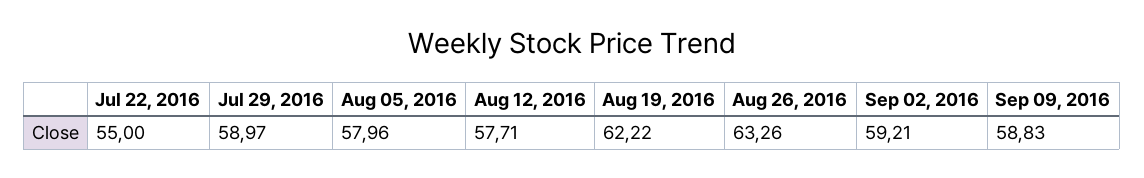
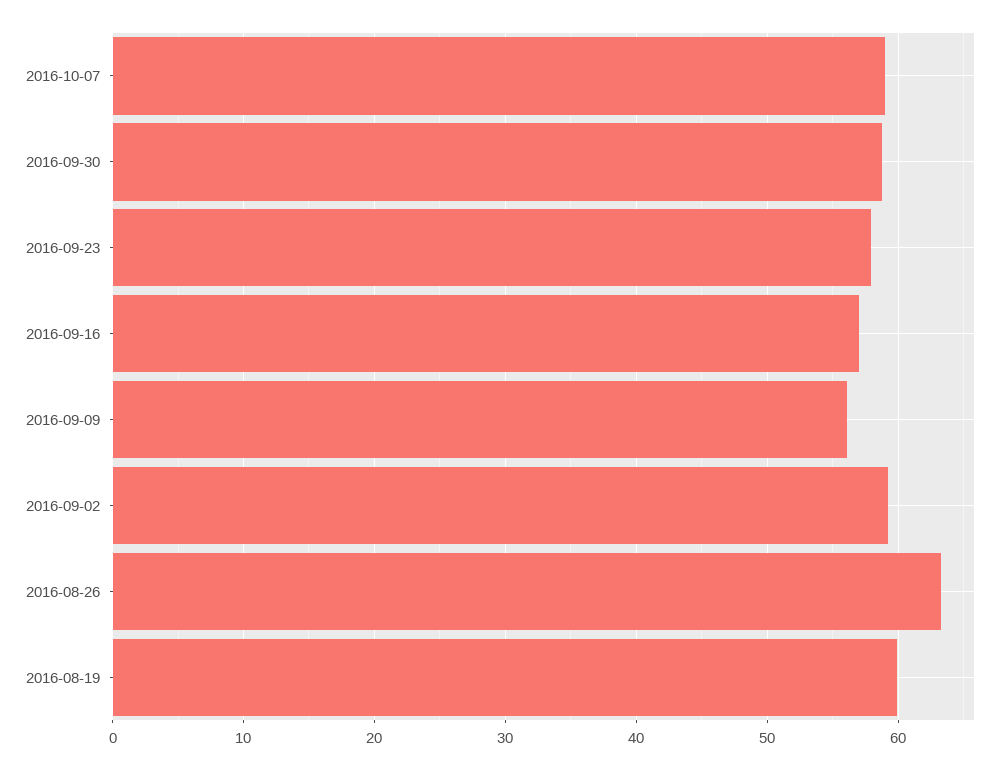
Jul 22, 2016: 55 -> none
Jul 29, 2016: 58.97 -> none
Aug 05, 2016: 57.96 -> none
Aug 12, 2016: 57.71 -> none
Aug 19, 2016: 62.22 -> 60
Sep 09, 2016: 58.83 -> 56
2016-10-07: none -> 59
2016-09-30: none -> 59
2016-09-23: none -> 58
2016-09-16: none -> 57

